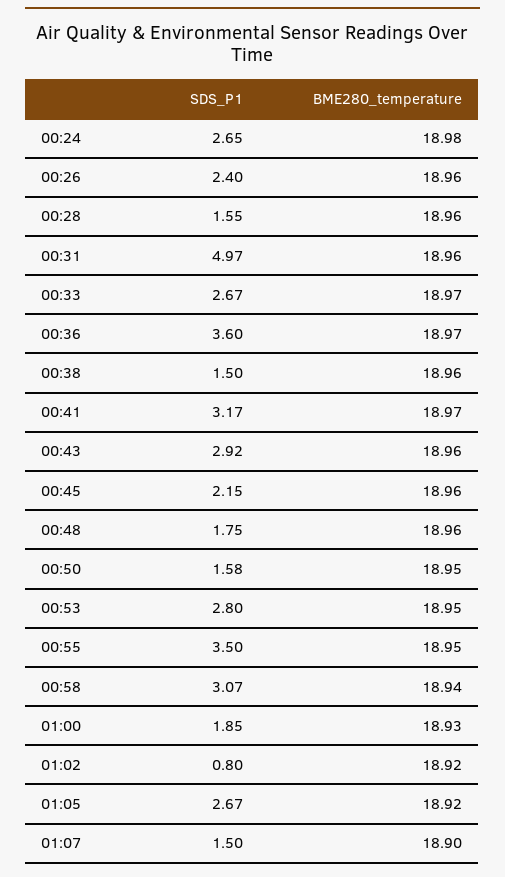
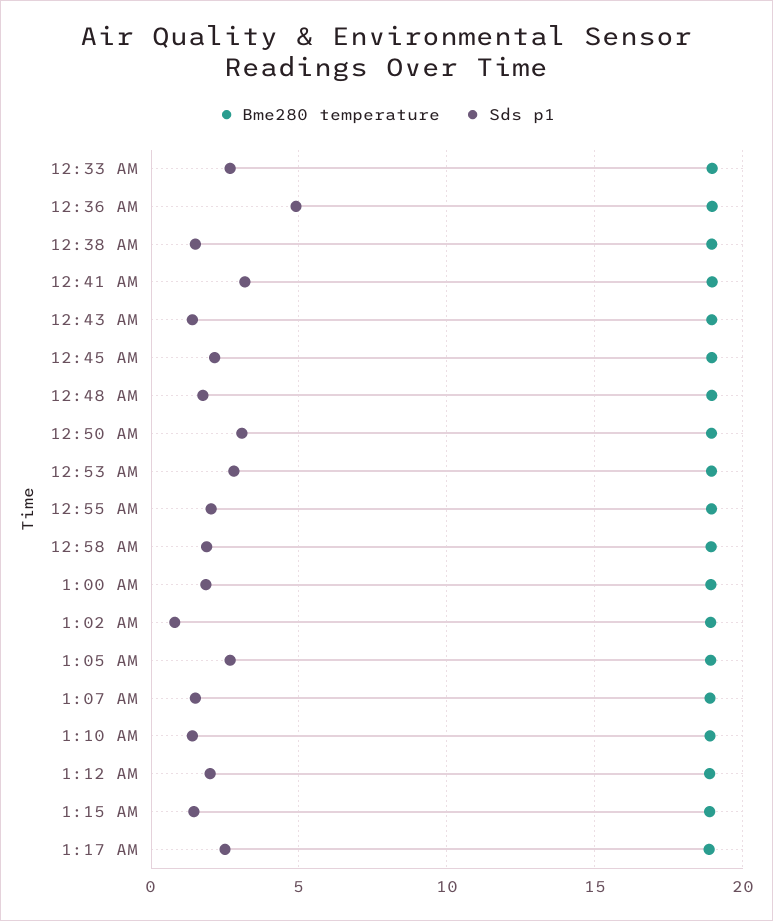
SDS_P1, 00:24: 2.65 -> none
BME280_temperature, 00:24: 18.98 -> none
SDS_P1, 00:26: 2.4 -> none
BME280_temperature, 00:26: 18.96 -> none
SDS_P1, 00:28: 1.55 -> none
BME280_temperature, 00:28: 18.96 -> none
SDS_P1, 00:31: 4.97 -> none
BME280_temperature, 00:31: 18.96 -> none
SDS_P1, 00:36: 3.6 -> 5
SDS_P1, 00:43: 2.92 -> 1.5
SDS_P1, 00:50: 1.58 -> 3
SDS_P1, 00:55: 3.5 -> 2
SDS_P1, 00:58: 3.07 -> 2
BME280_temperature, 1:10 AM: none -> 19
SDS_P1, 1:10 AM: none -> 1.5
BME280_temperature, 1:12 AM: none -> 19
SDS_P1, 1:12 AM: none -> 2
BME280_temperature, 1:15 AM: none -> 19
SDS_P1, 1:15 AM: none -> 1.5
BME280_temperature, 1:17 AM: none -> 19
SDS_P1, 1:17 AM: none -> 2.5

